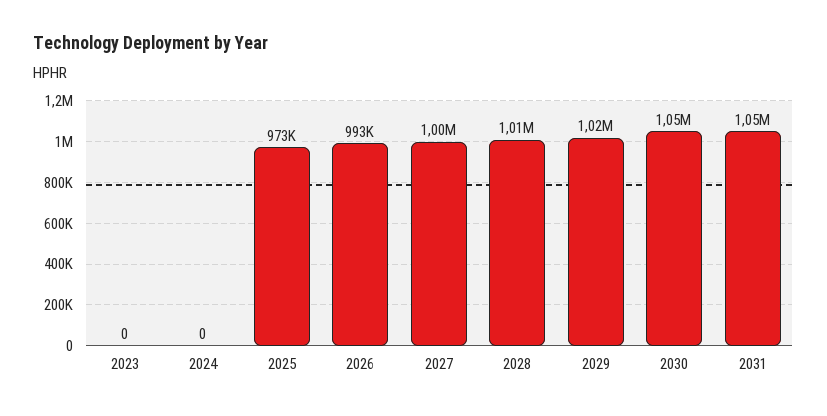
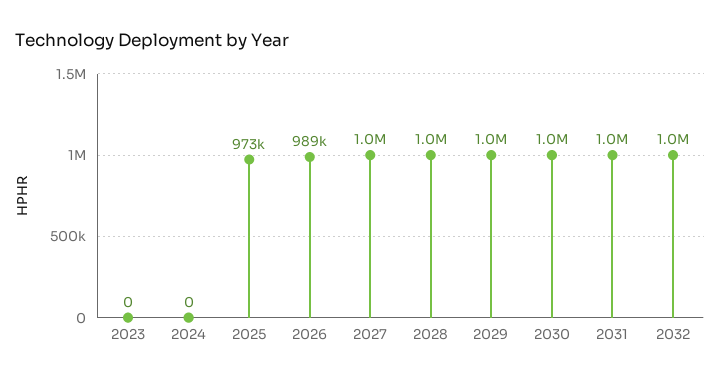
2026: 993000 -> 989000
2032: none -> 1000000

